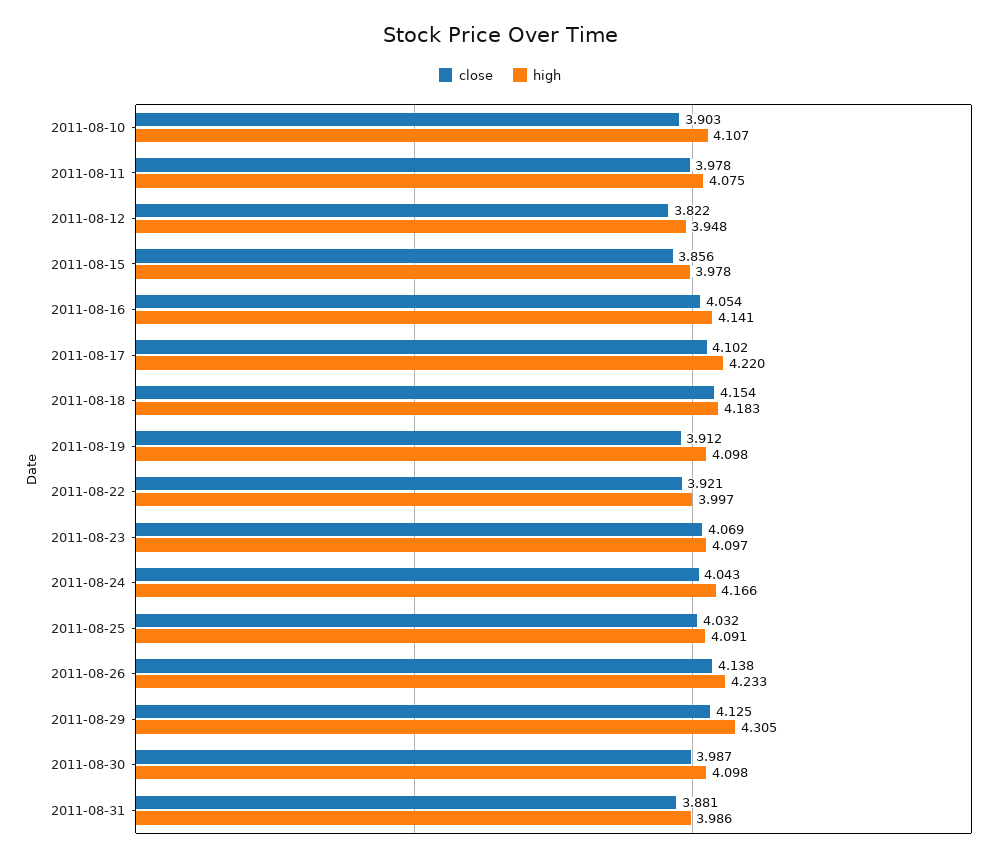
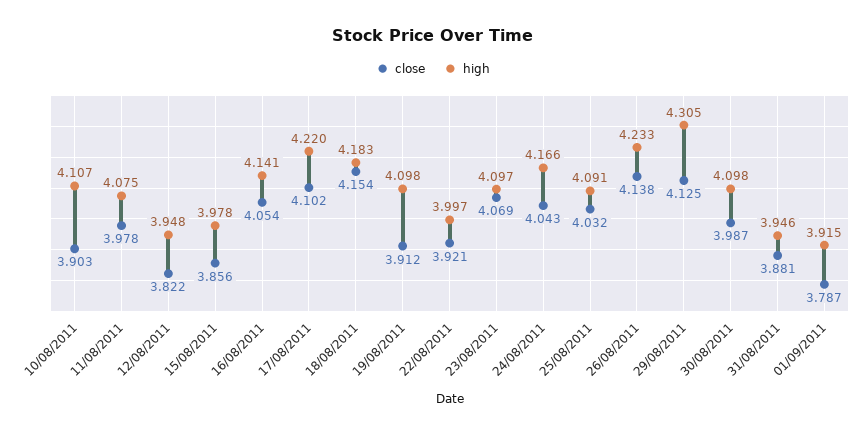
high, 2011-08-31: 3.986 -> 3.946
close, 01/09/2011: none -> 3.787
high, 01/09/2011: none -> 3.915

